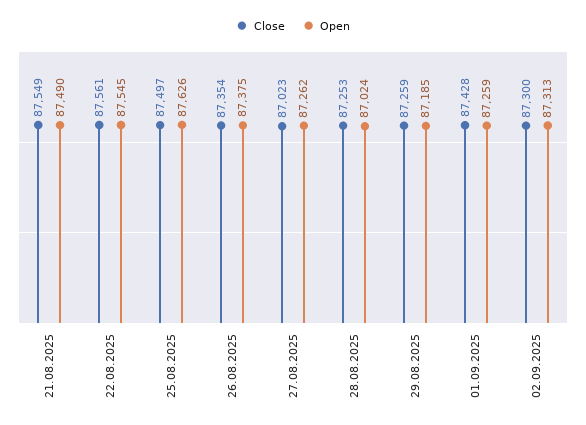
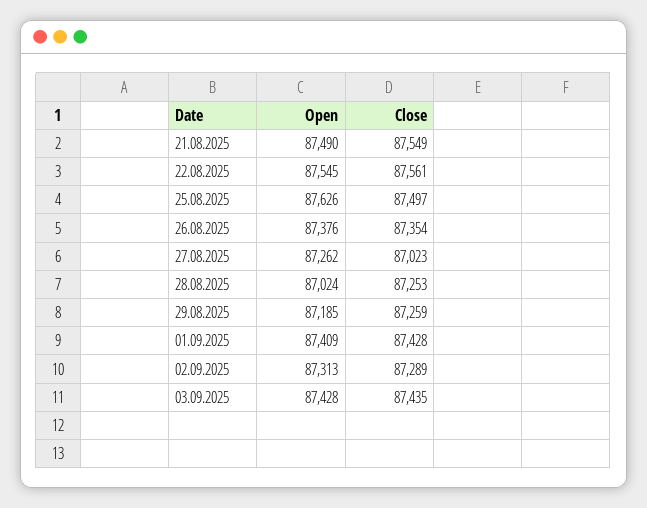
Open, 26.08.2025: 87375 -> 87376
Open, 01.09.2025: 87259 -> 87409
Close, 02.09.2025: 87300 -> 87289
Open, 03.09.2025: none -> 87428
Close, 03.09.2025: none -> 87435

